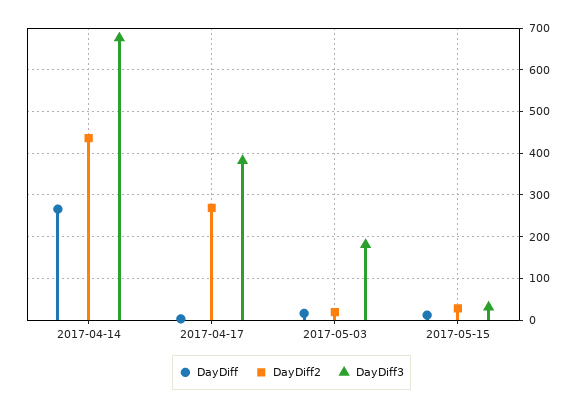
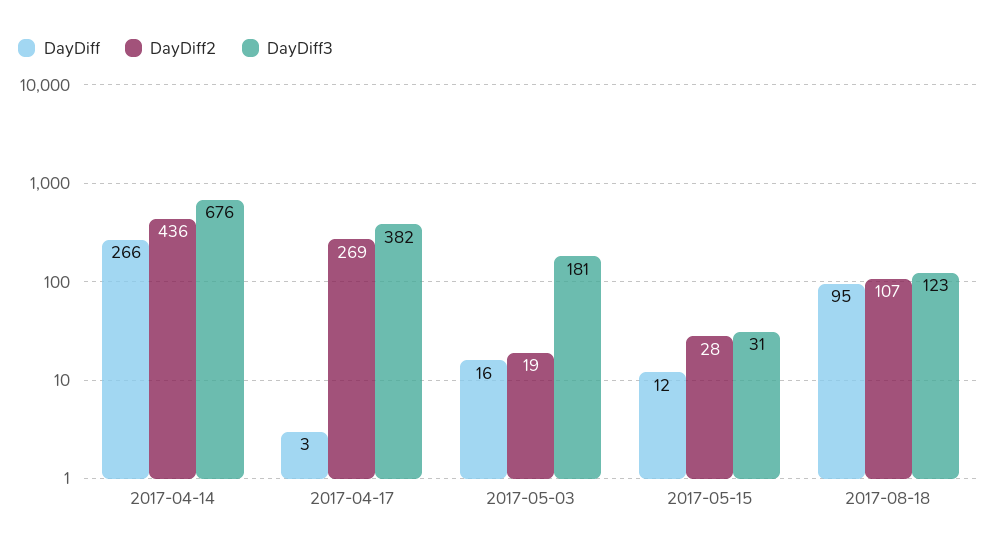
DayDiff, 2017-08-18: none -> 95
DayDiff2, 2017-08-18: none -> 107
DayDiff3, 2017-08-18: none -> 123

